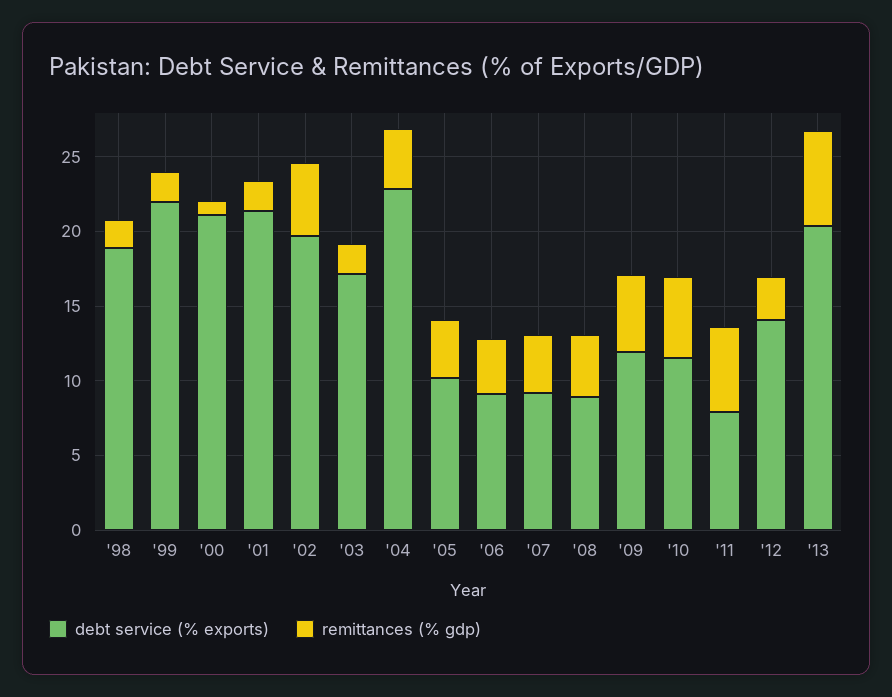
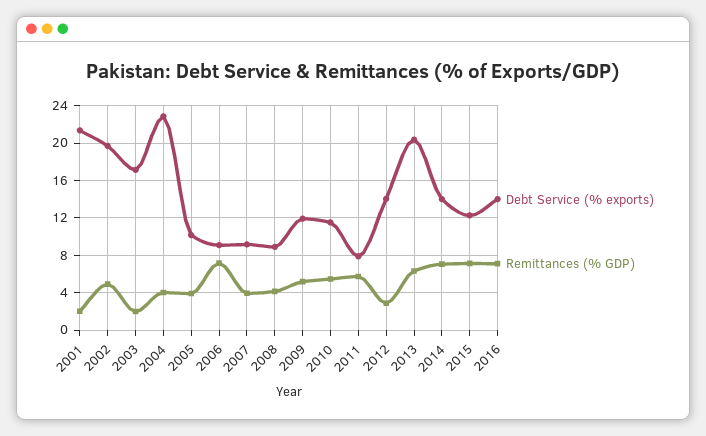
debt service (% exports), '98: 19 -> none
remittances (% gdp), '98: 2 -> none
debt service (% exports), '99: 22 -> none
remittances (% gdp), '99: 2 -> none
debt service (% exports), '00: 21 -> none
remittances (% gdp), '00: 1 -> none
remittances (% gdp), '06: 4 -> 7
debt service (% exports), 2014: none -> 14
remittances (% gdp), 2014: none -> 7
debt service (% exports), 2015: none -> 12
remittances (% gdp), 2015: none -> 7
debt service (% exports), 2016: none -> 14
remittances (% gdp), 2016: none -> 7

